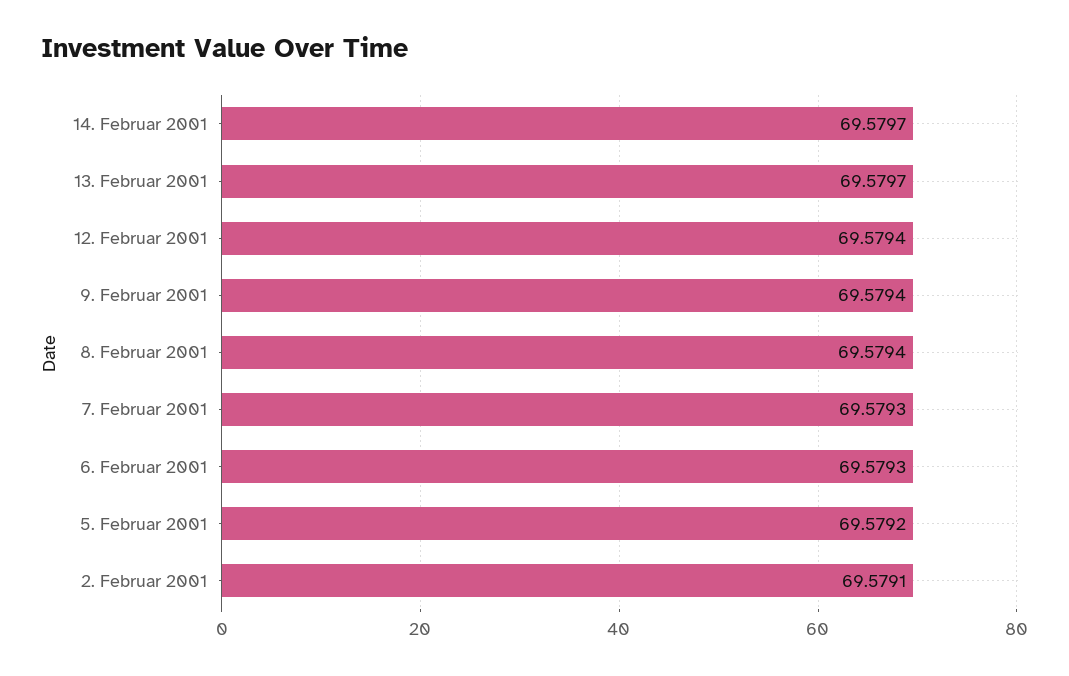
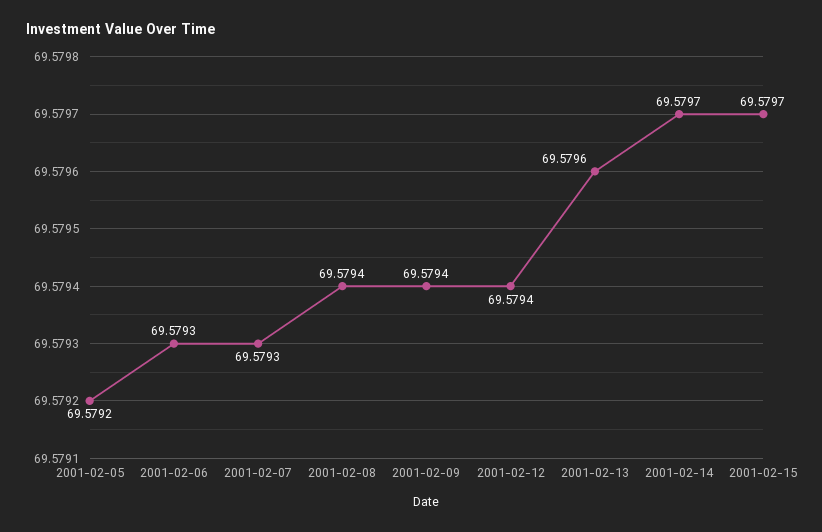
13. Februar 2001: 69.5797 -> 69.5796
2. Februar 2001: 69.5791 -> none
2001-02-15: none -> 69.5797

